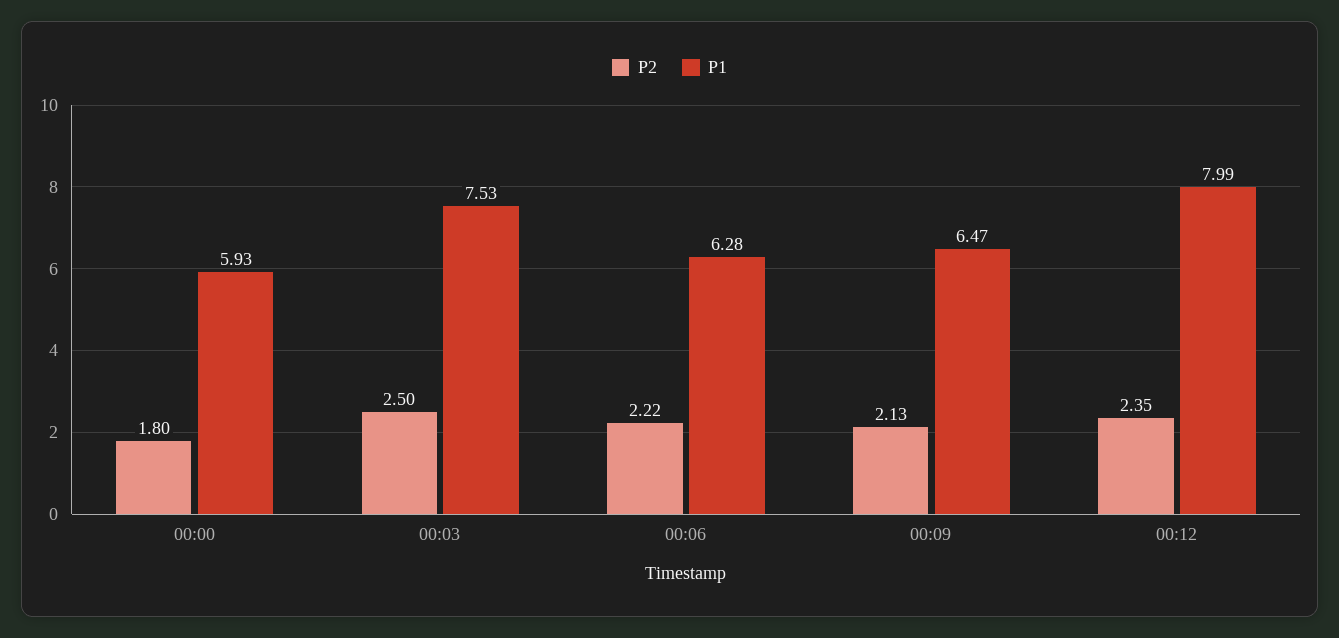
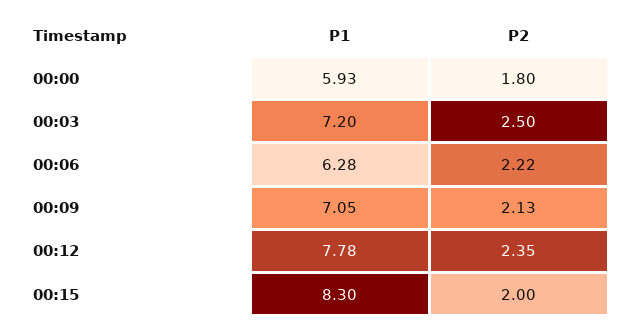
P1, 00:03: 7.53 -> 7.2
P1, 00:09: 6.47 -> 7.05
P1, 00:12: 7.99 -> 7.78
P1, 00:15: none -> 8.3
P2, 00:15: none -> 2

